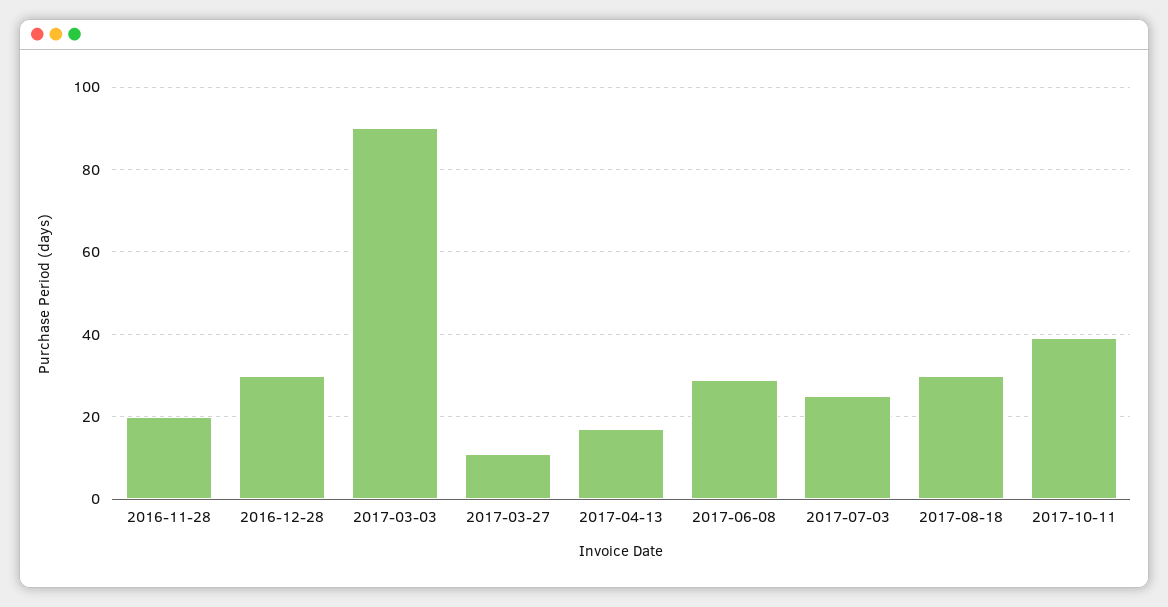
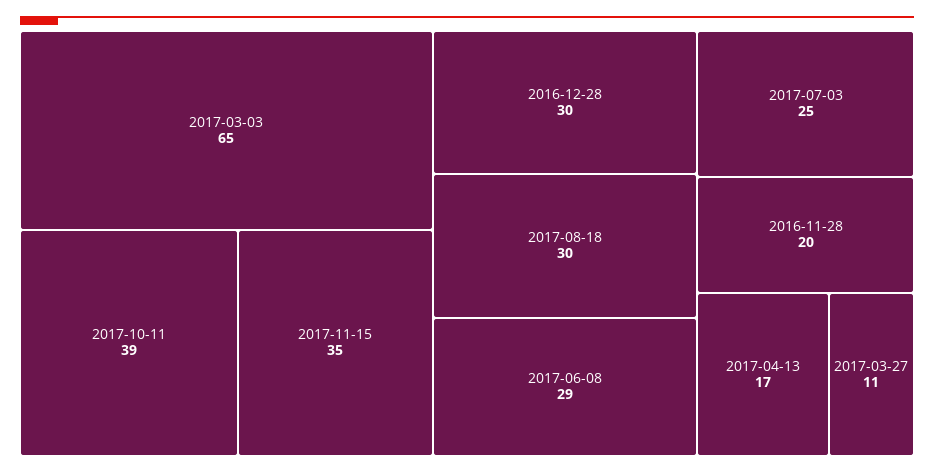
2017-03-03: 90 -> 65
2017-11-15: none -> 35

